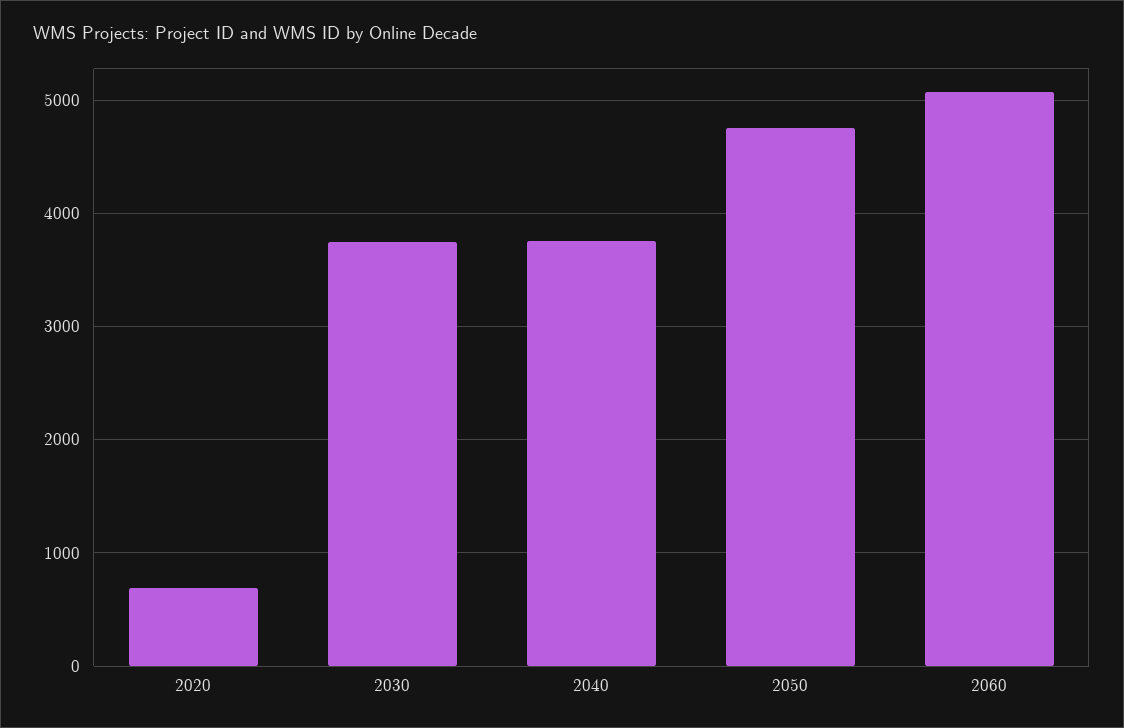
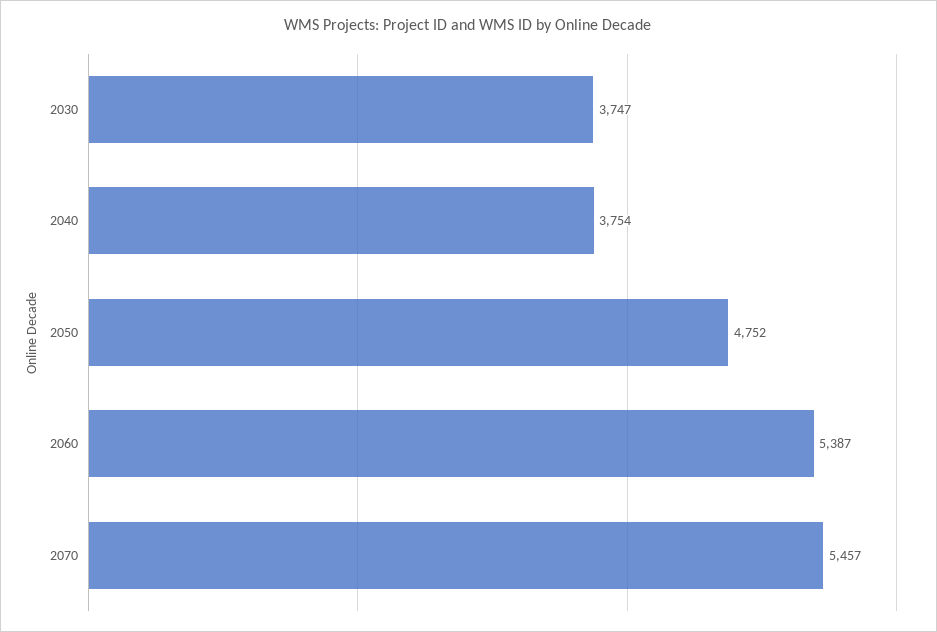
2020: 700 -> none
2060: 5100 -> 5387
2070: none -> 5457

